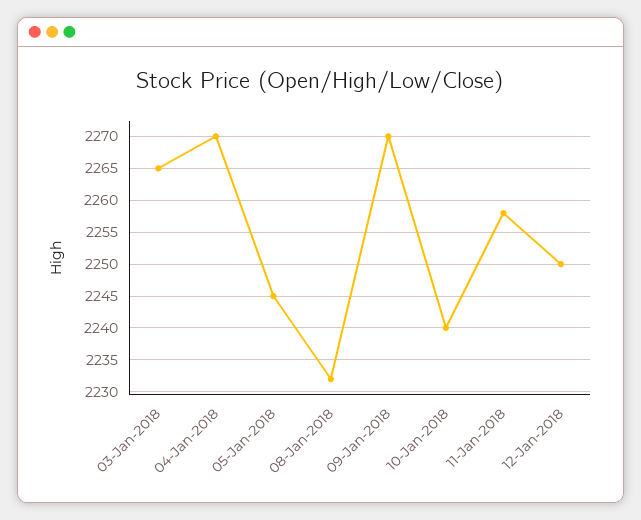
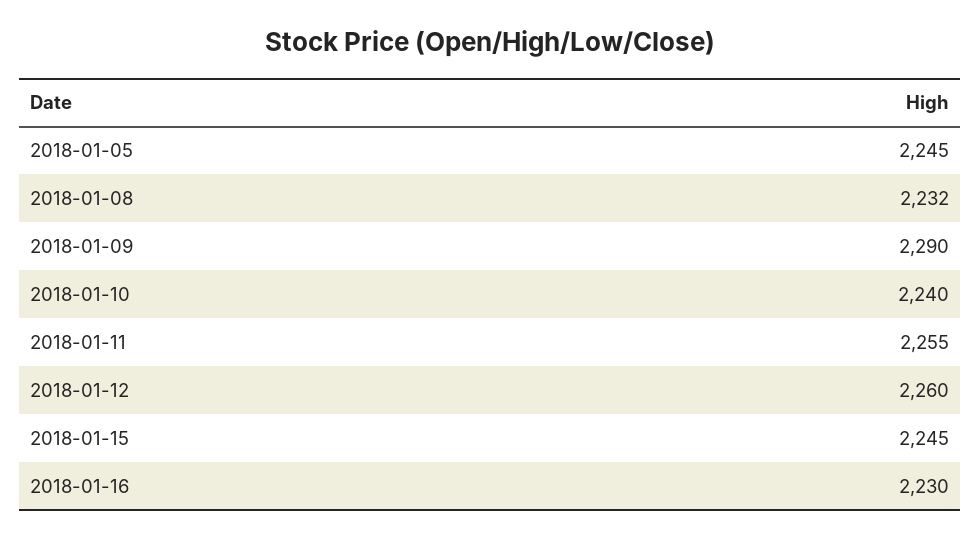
03-Jan-2018: 2265 -> none
04-Jan-2018: 2270 -> none
09-Jan-2018: 2270 -> 2290
11-Jan-2018: 2258 -> 2255
12-Jan-2018: 2250 -> 2260
2018-01-15: none -> 2245
2018-01-16: none -> 2230

